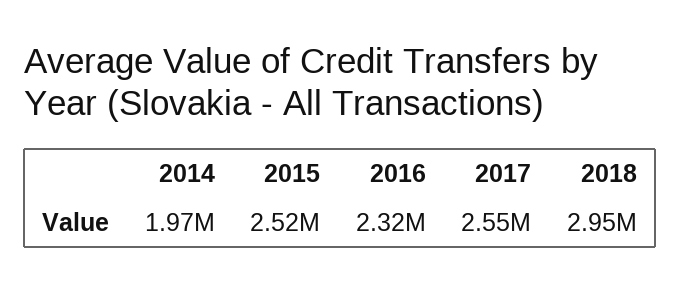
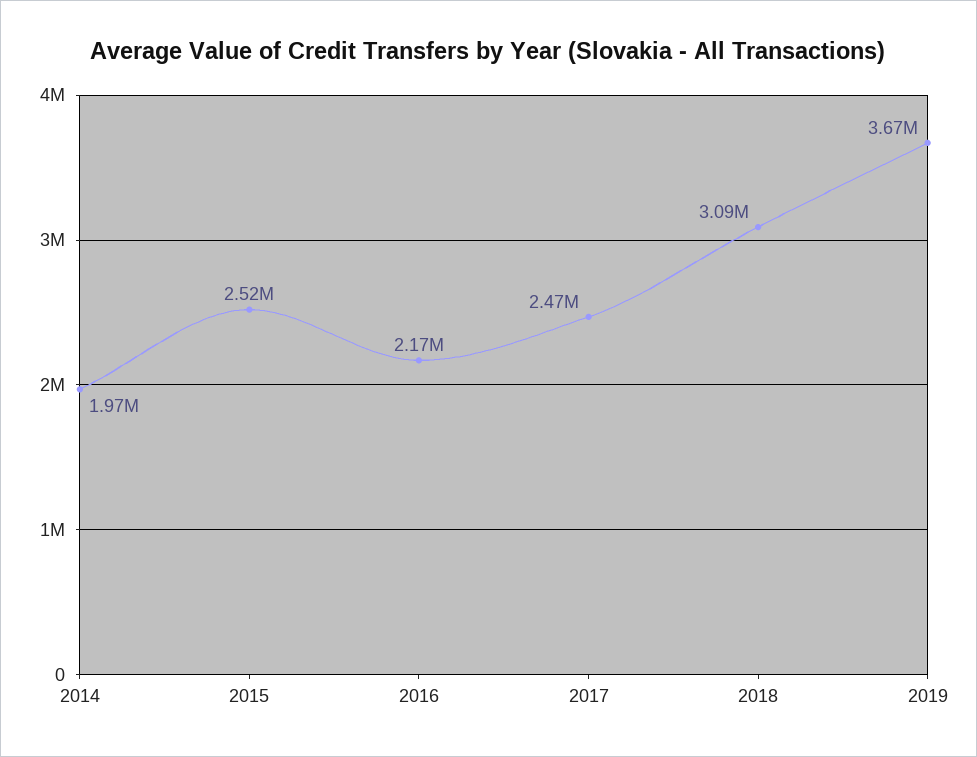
2016: 2320000 -> 2170000
2017: 2550000 -> 2470000
2018: 2950000 -> 3090000
2019: none -> 3670000

